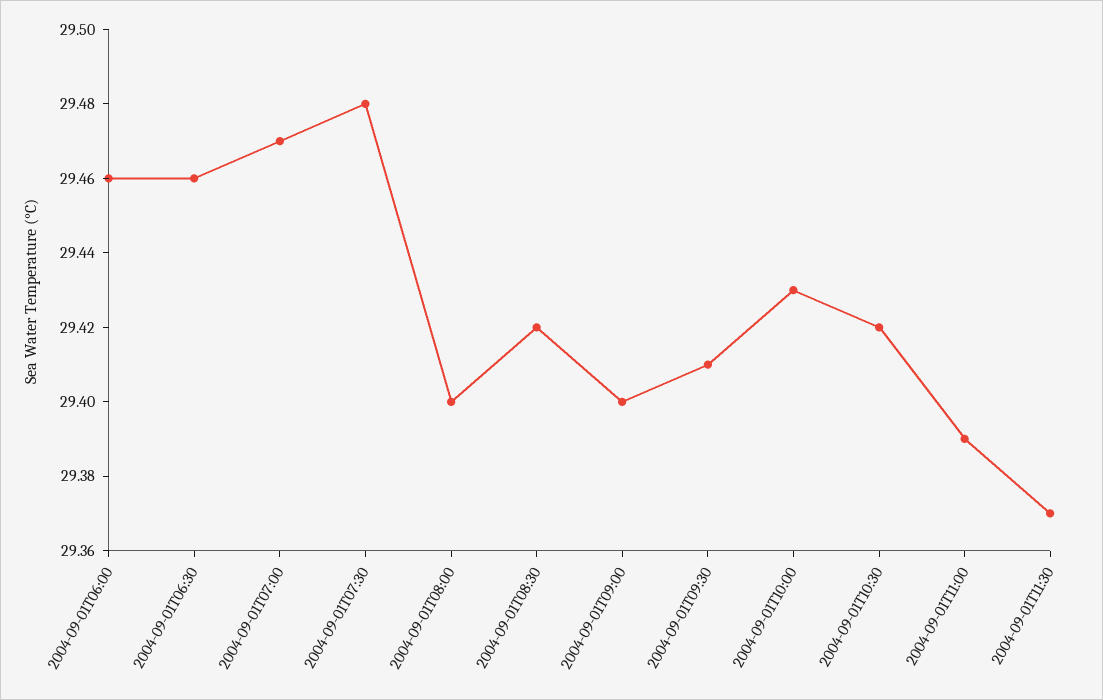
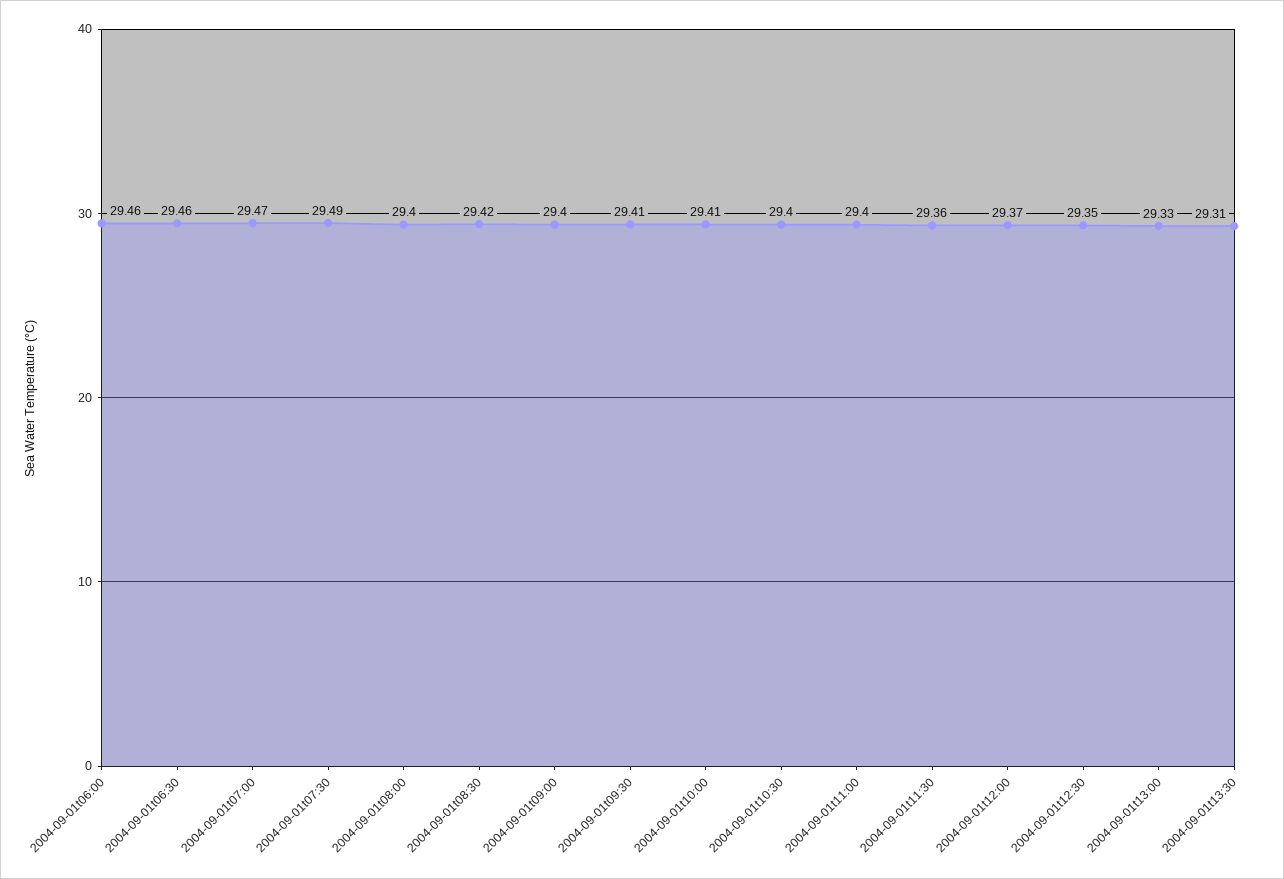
2004-09-01T07:30: 29.48 -> 29.49
2004-09-01T10:00: 29.43 -> 29.41
2004-09-01T10:30: 29.42 -> 29.4
2004-09-01T11:00: 29.39 -> 29.4
2004-09-01T11:30: 29.37 -> 29.36
2004-09-01t12:00: none -> 29.37
2004-09-01t12:30: none -> 29.35
2004-09-01t13:00: none -> 29.33
2004-09-01t13:30: none -> 29.31

